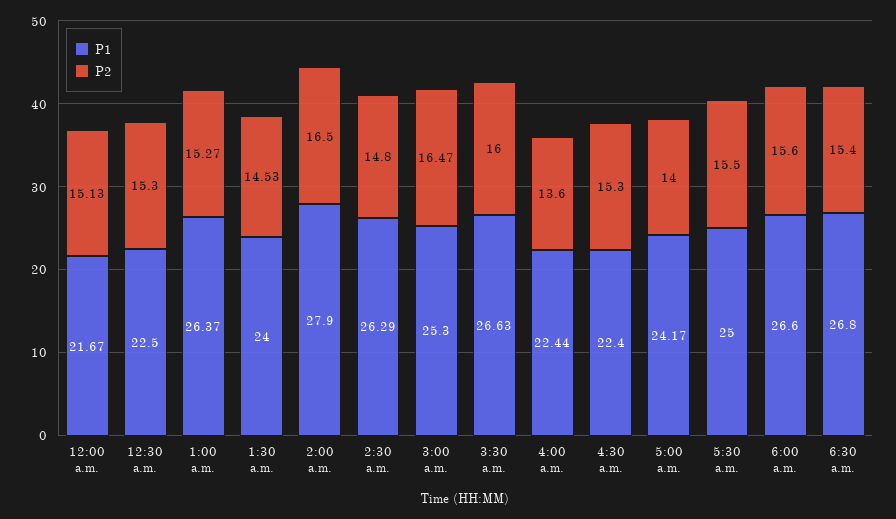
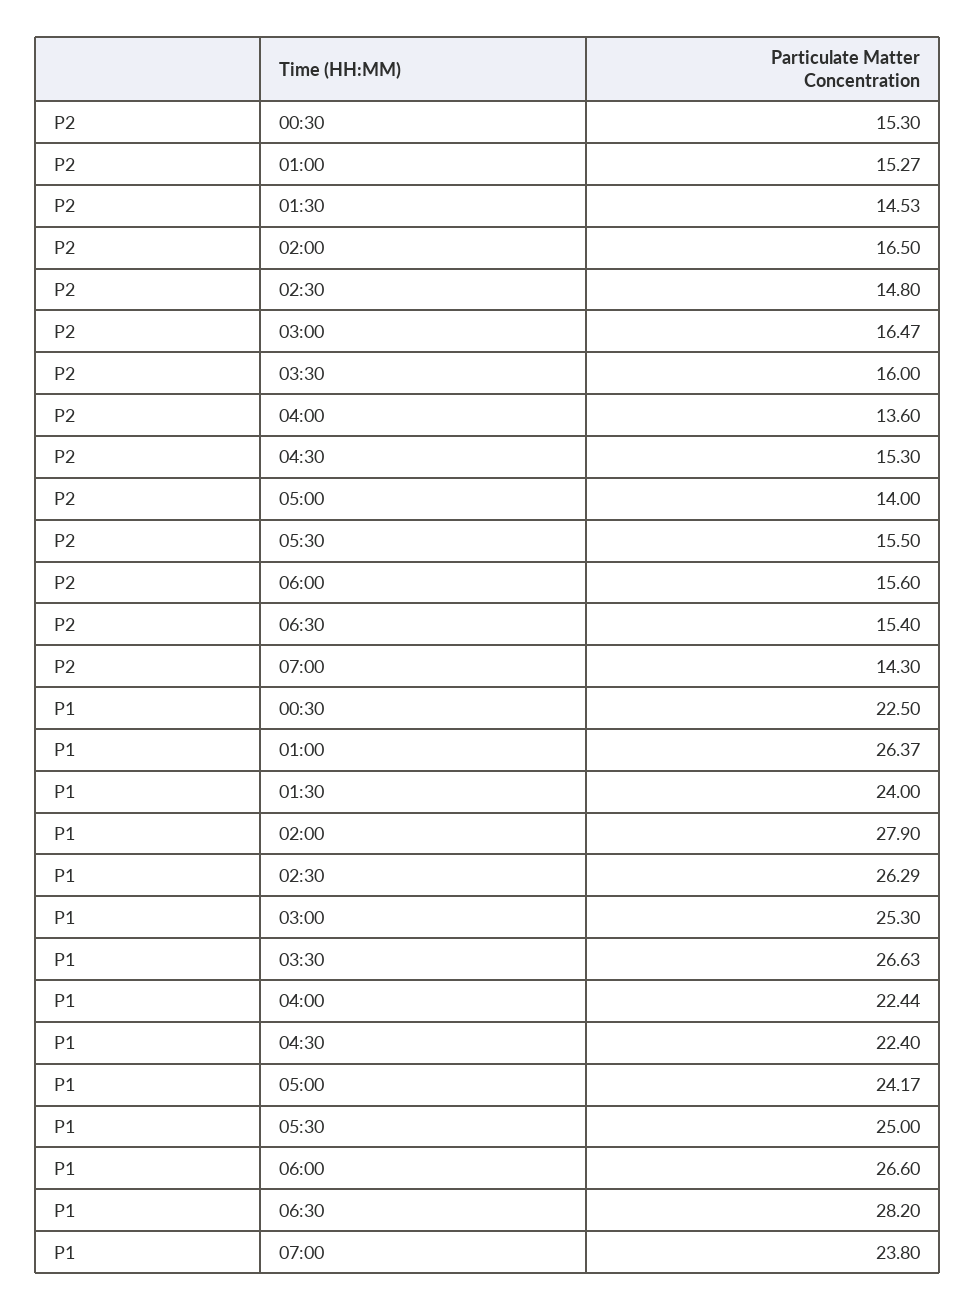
P1, 12:00 a.m.: 21.67 -> none
P2, 12:00 a.m.: 15.13 -> none
P1, 6:30 a.m.: 26.8 -> 28.2
P2, 07:00: none -> 14.3
P1, 07:00: none -> 23.8

